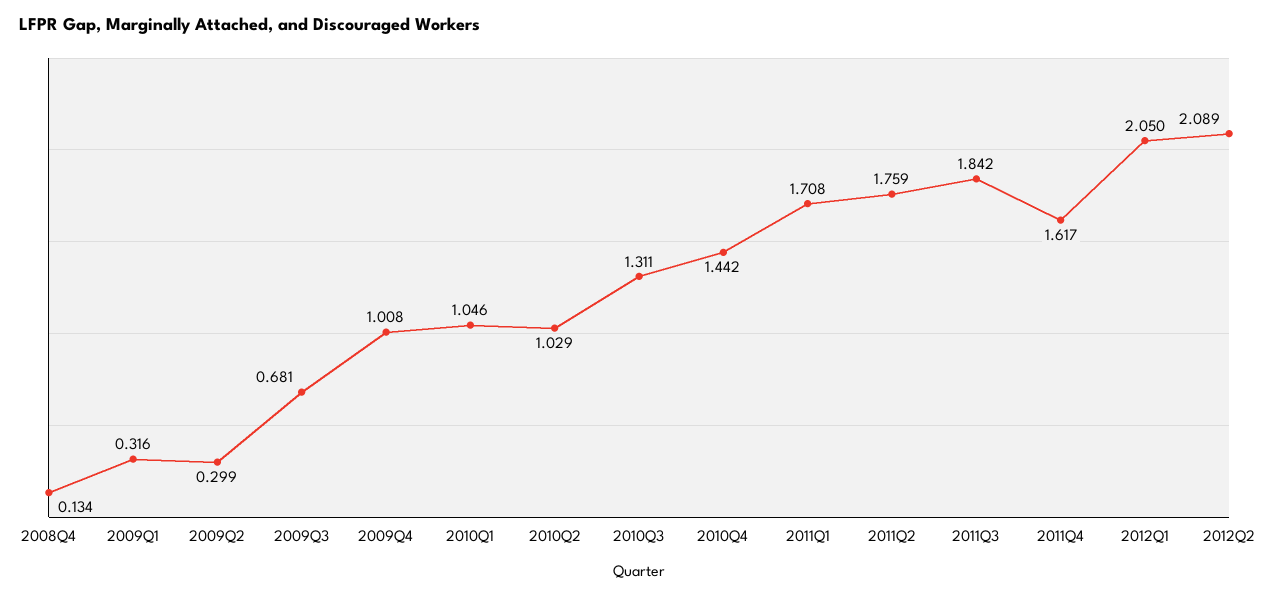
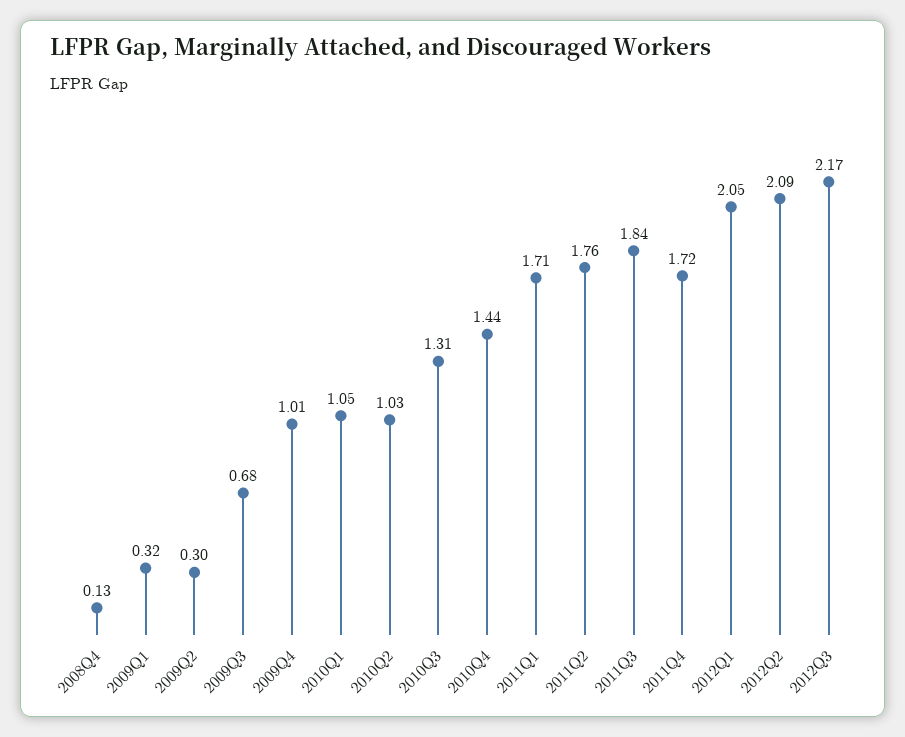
2011Q4: 1.617 -> 1.72
2012Q3: none -> 2.17

